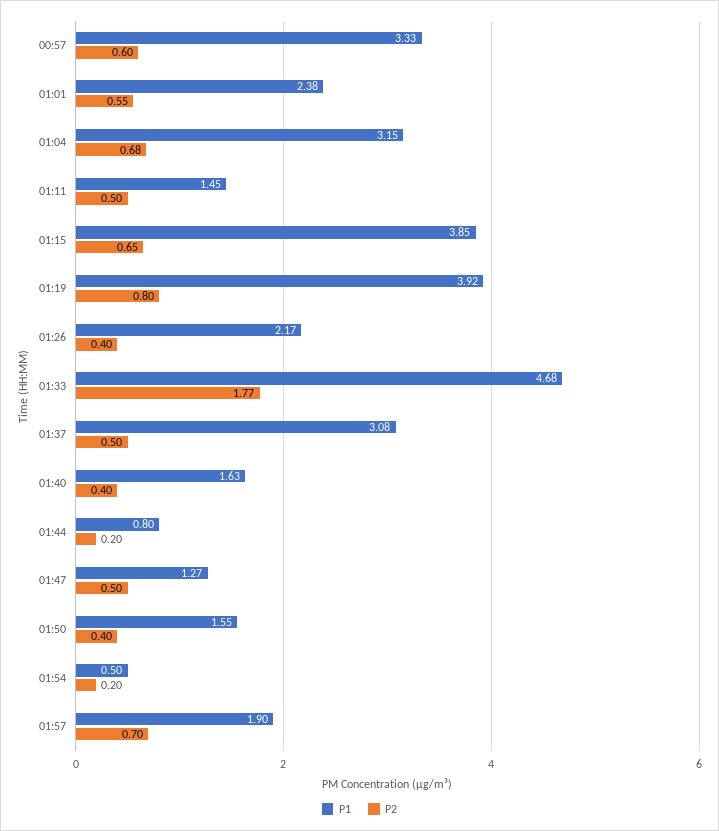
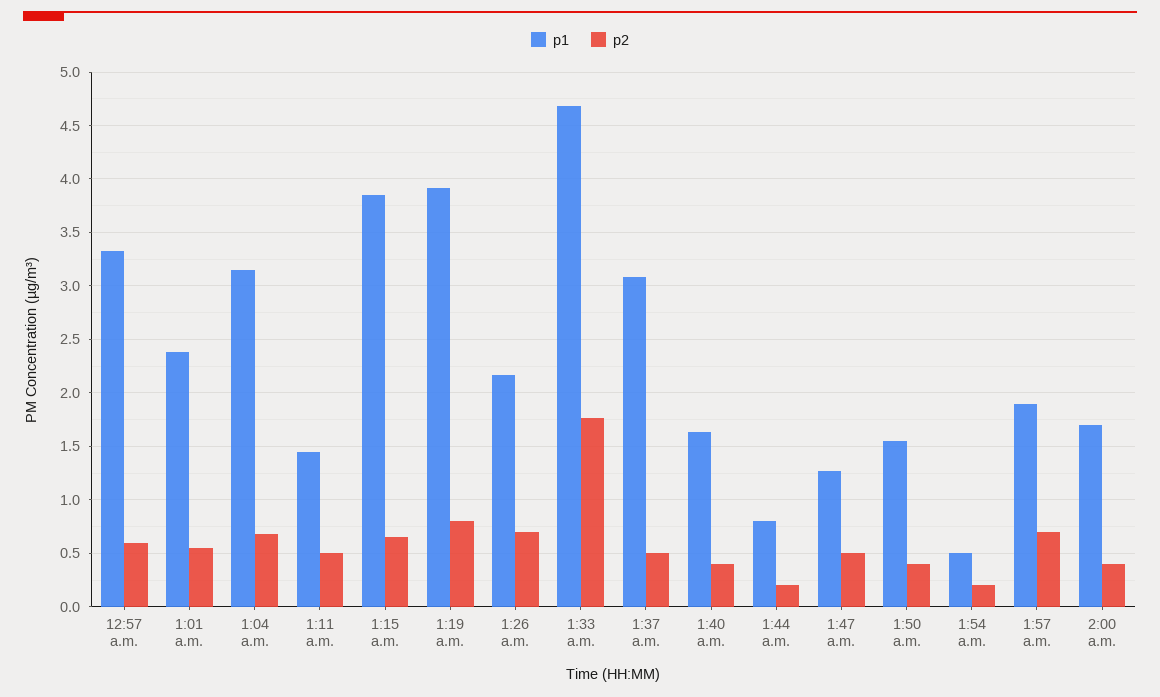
P2, 01:26: 0.4 -> 0.7
P1, 2:00 a.m.: none -> 1.7
P2, 2:00 a.m.: none -> 0.4

